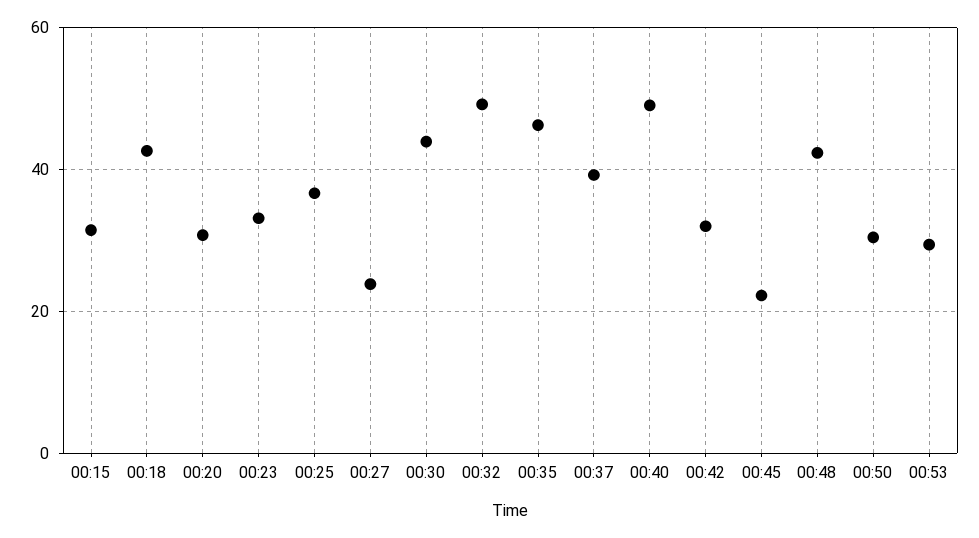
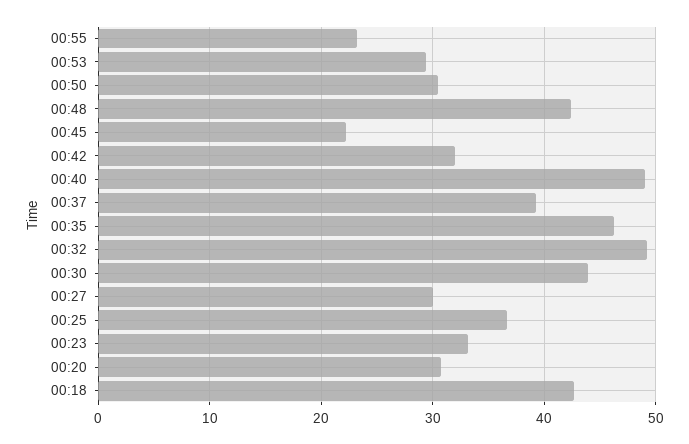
00:15: 32 -> none
00:27: 24 -> 30
00:55: none -> 23

